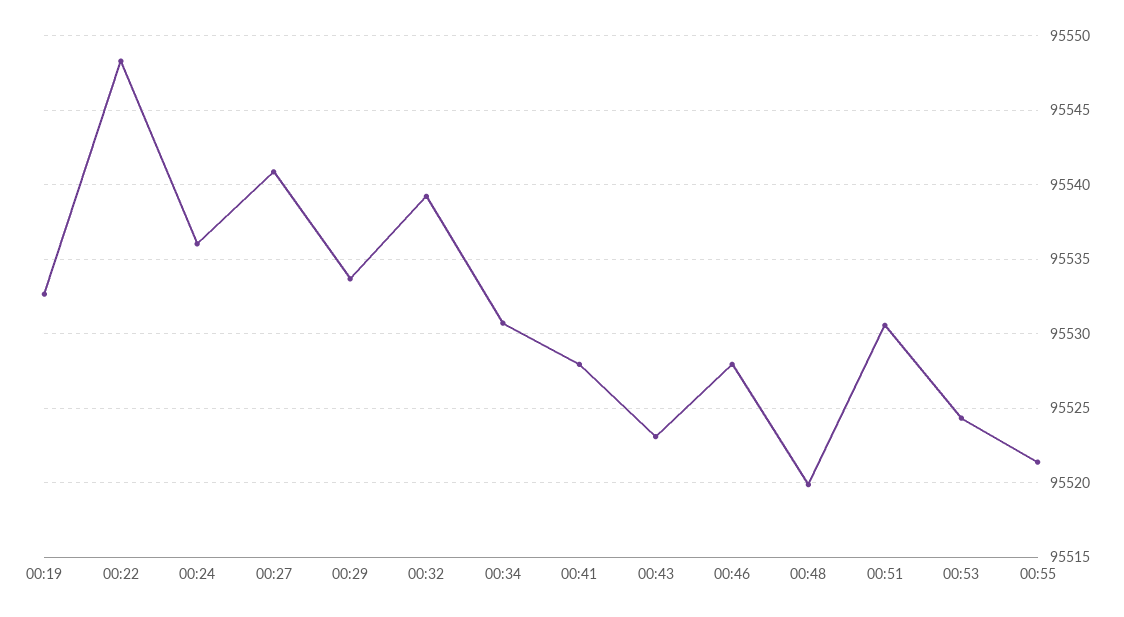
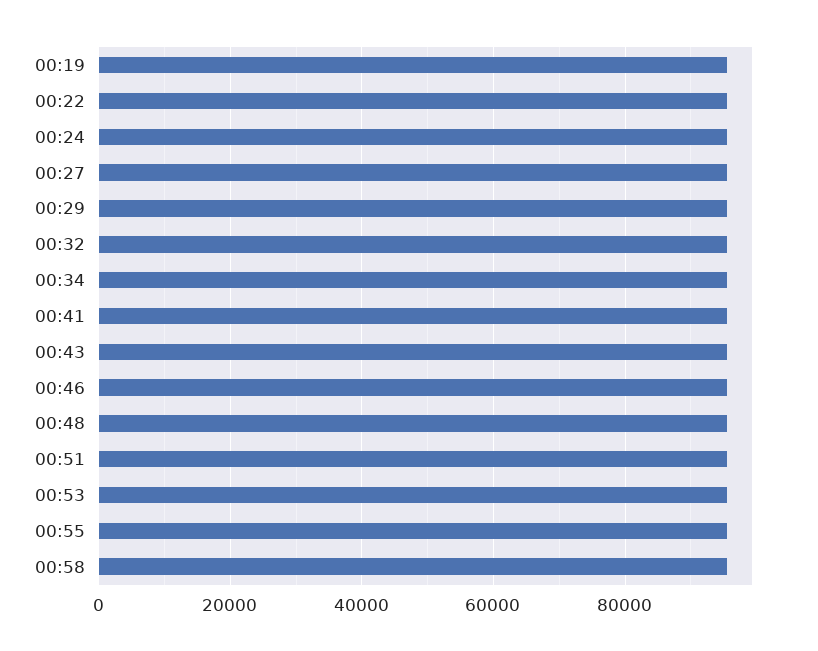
00:58: none -> 96000

